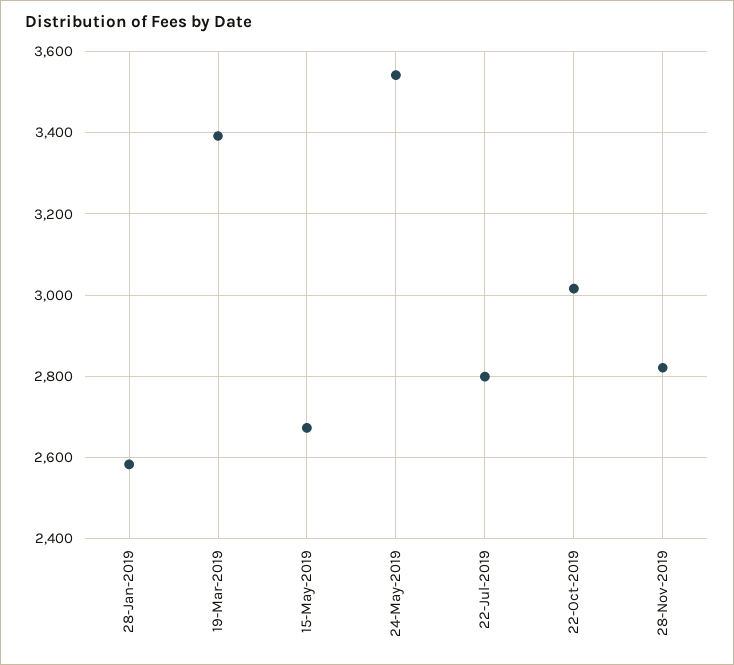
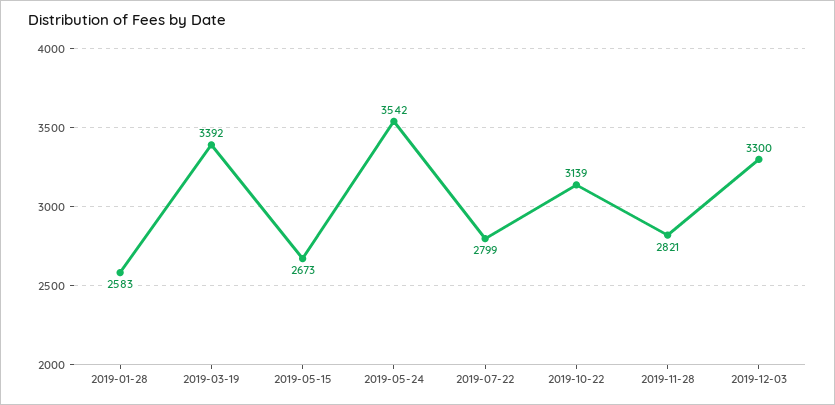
22-Oct-2019: 3020 -> 3139
2019-12-03: none -> 3300

